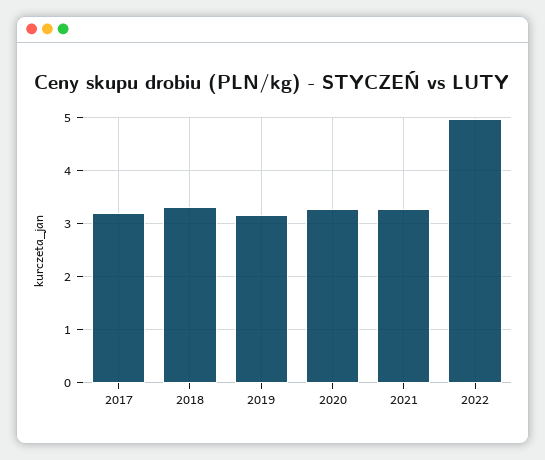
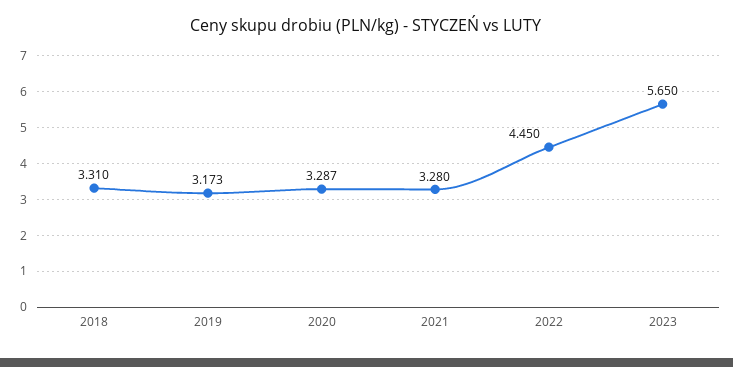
2017: 3.2 -> none
2022: 5 -> 4.45
2023: none -> 5.65

